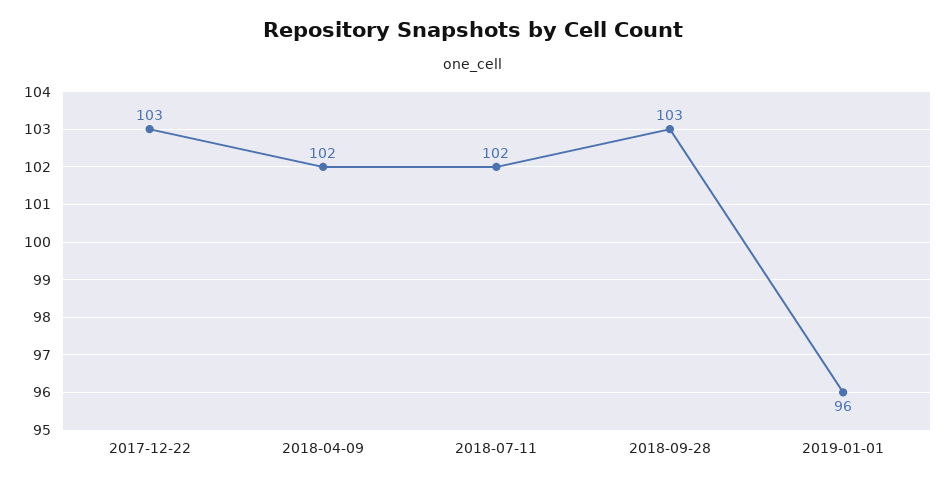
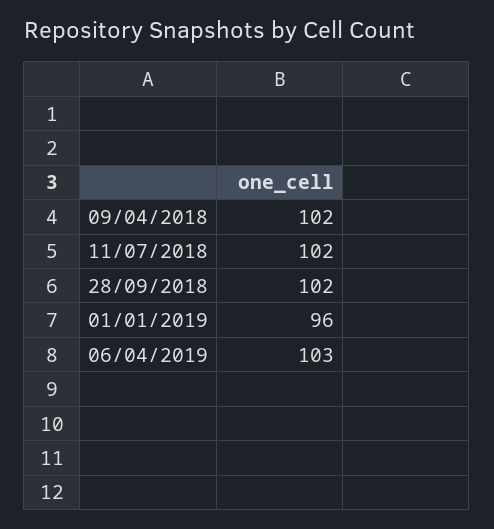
2017-12-22: 103 -> none
2018-09-28: 103 -> 102
06/04/2019: none -> 103

